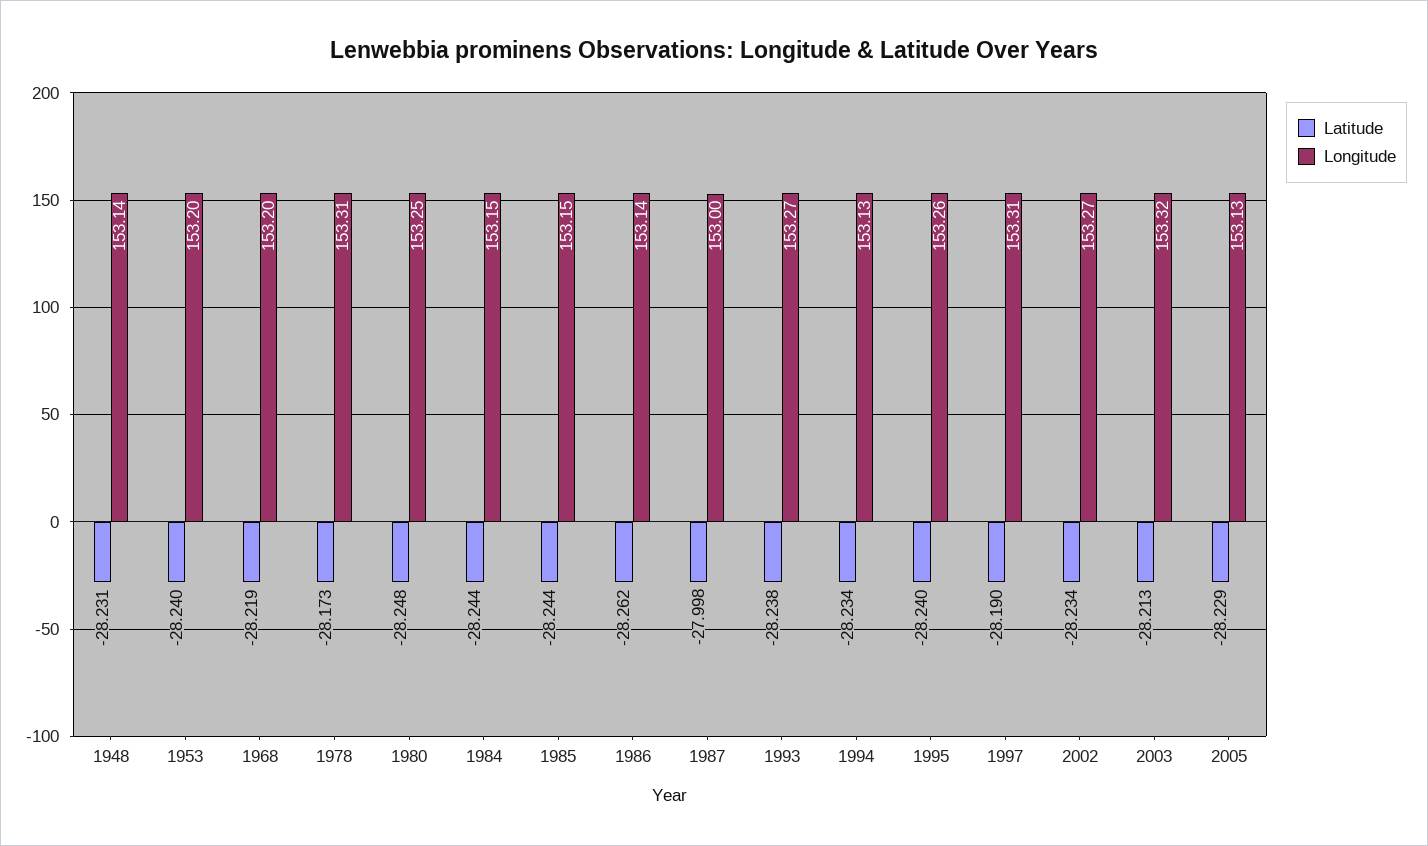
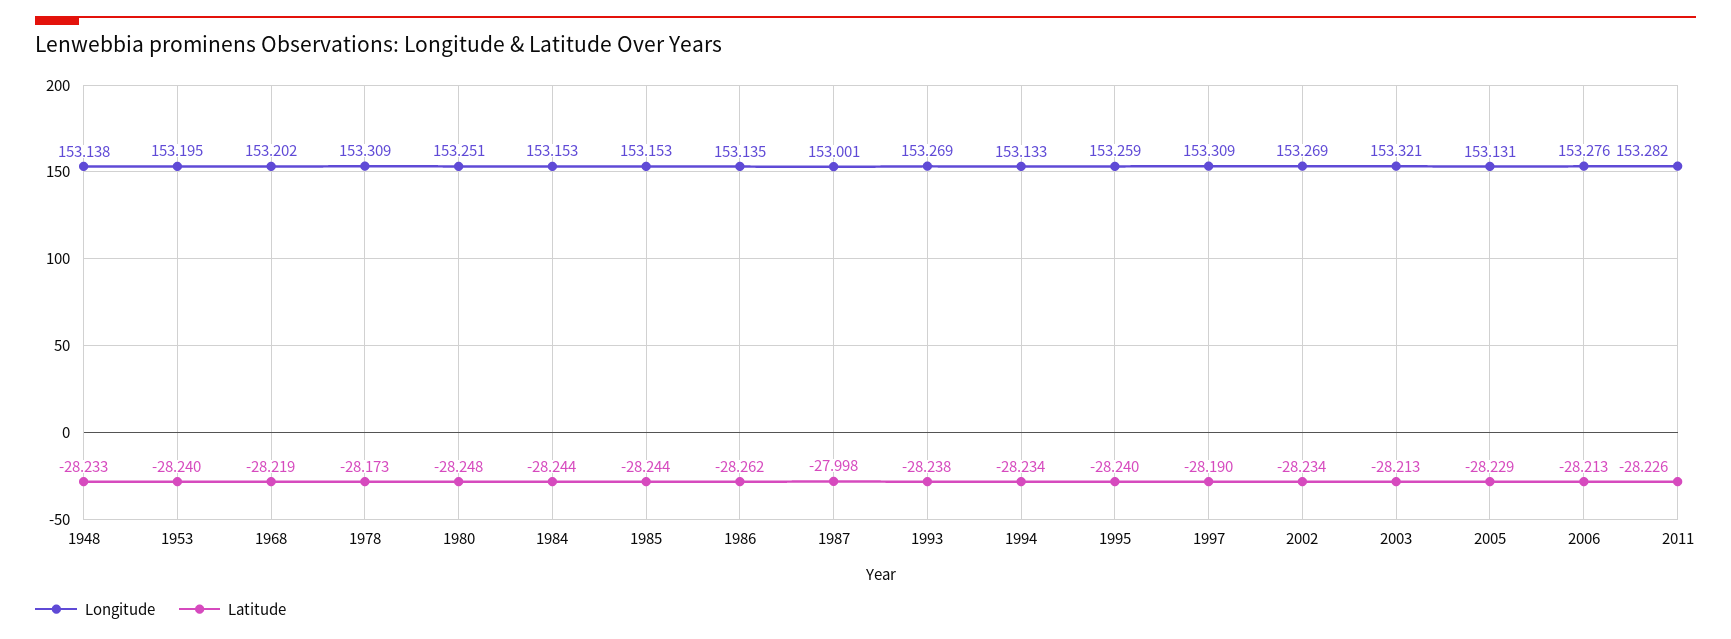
Latitude, 1948: -28.231 -> -28.233
Longitude, 2006: none -> 153.276
Latitude, 2006: none -> -28.213
Longitude, 2011: none -> 153.282
Latitude, 2011: none -> -28.226

